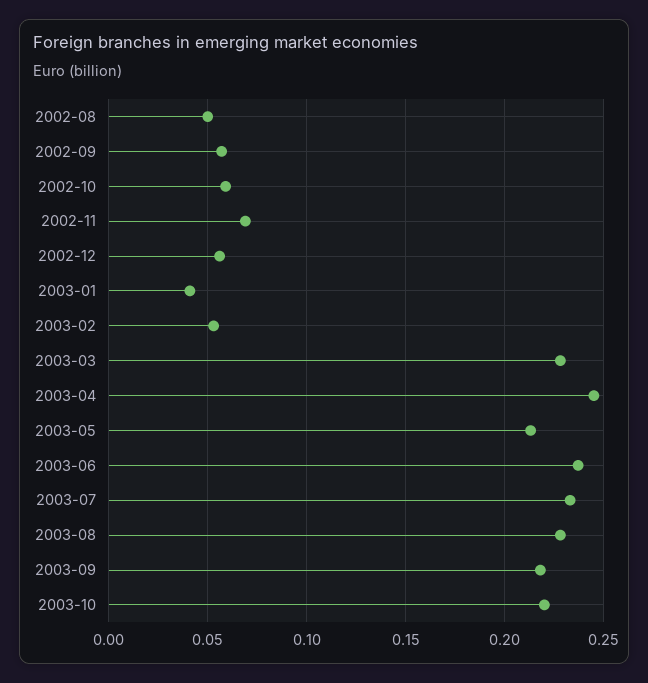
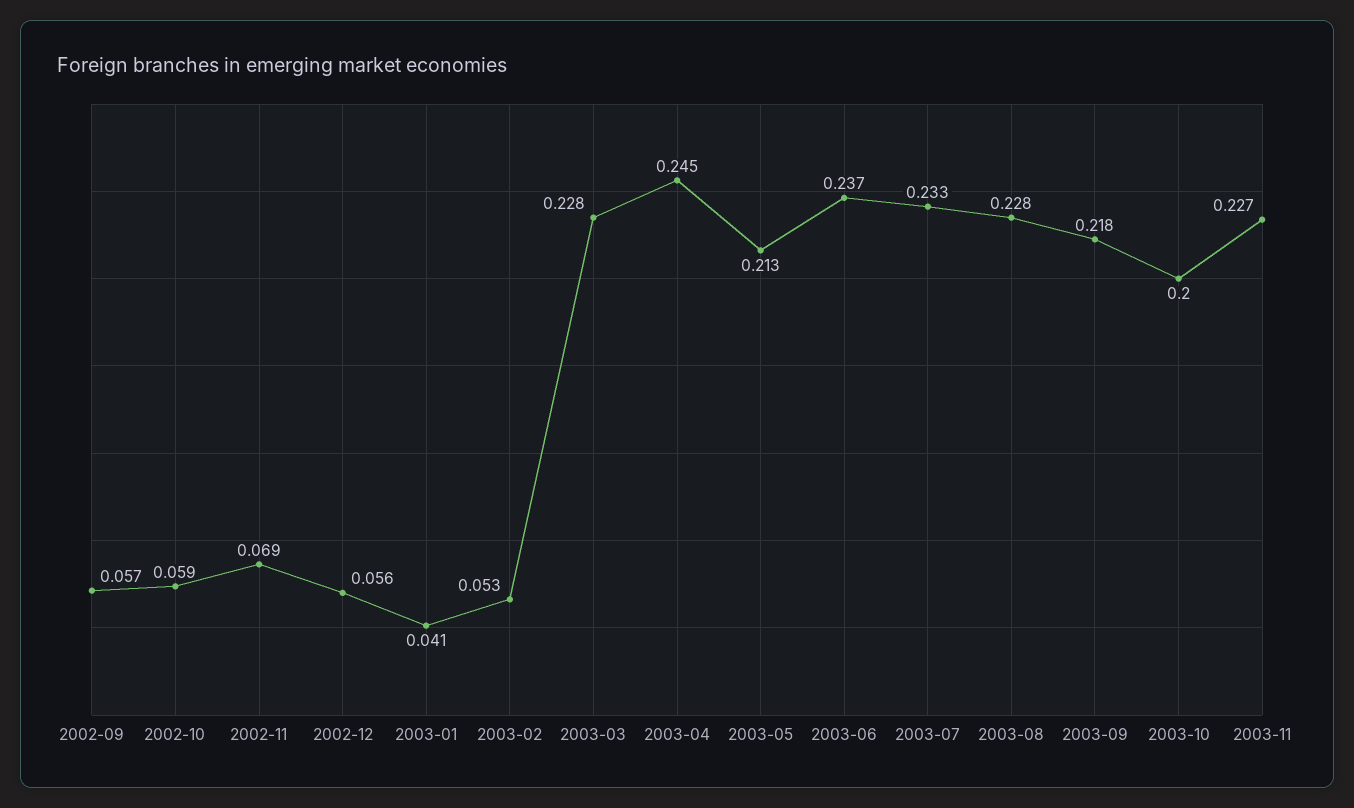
2002-08: 0.05 -> none
2003-10: 0.22 -> 0.2
2003-11: none -> 0.227

